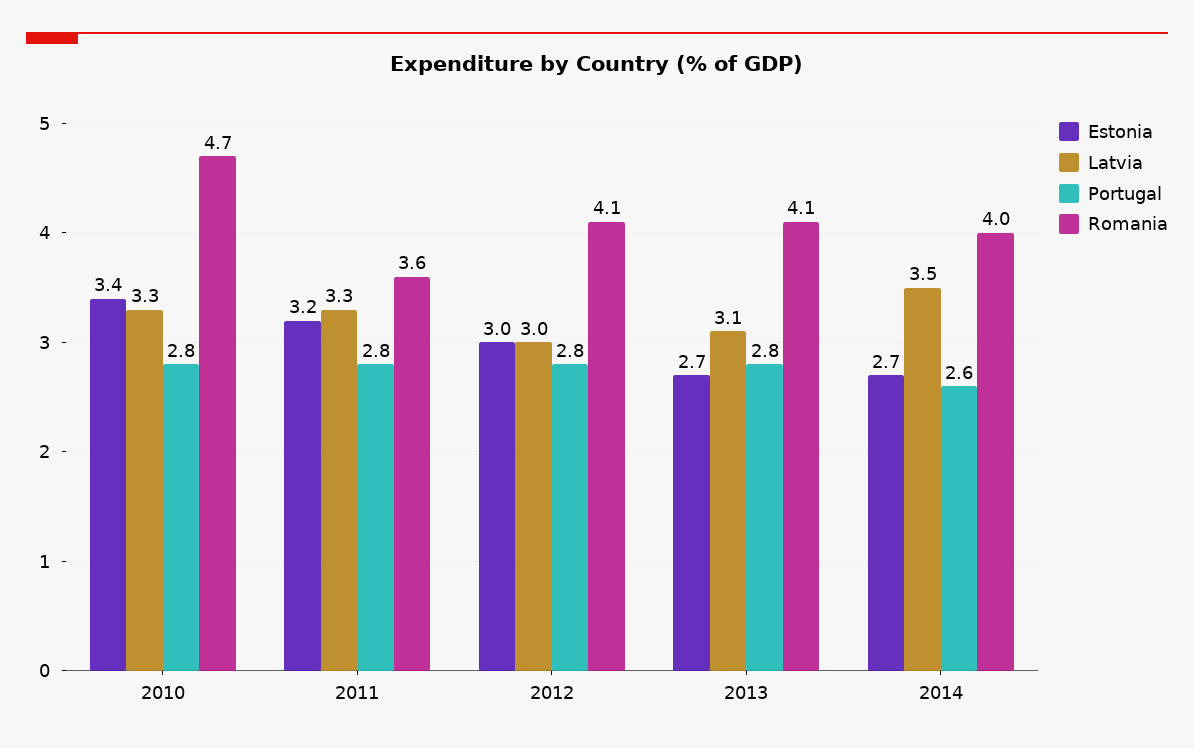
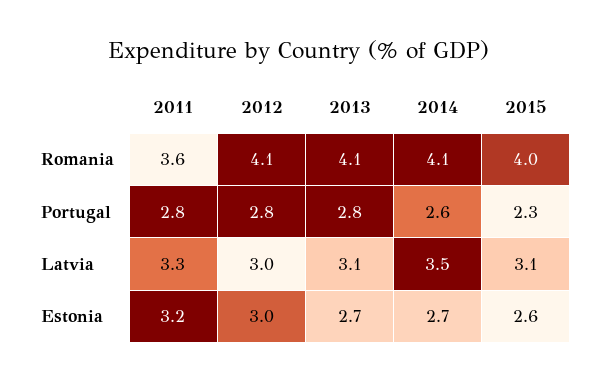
Estonia, 2010: 3.4 -> none
Latvia, 2010: 3.3 -> none
Portugal, 2010: 2.8 -> none
Romania, 2010: 4.7 -> none
Romania, 2014: 4 -> 4.1
Romania, 2015: none -> 4
Portugal, 2015: none -> 2.3
Latvia, 2015: none -> 3.1
Estonia, 2015: none -> 2.6

